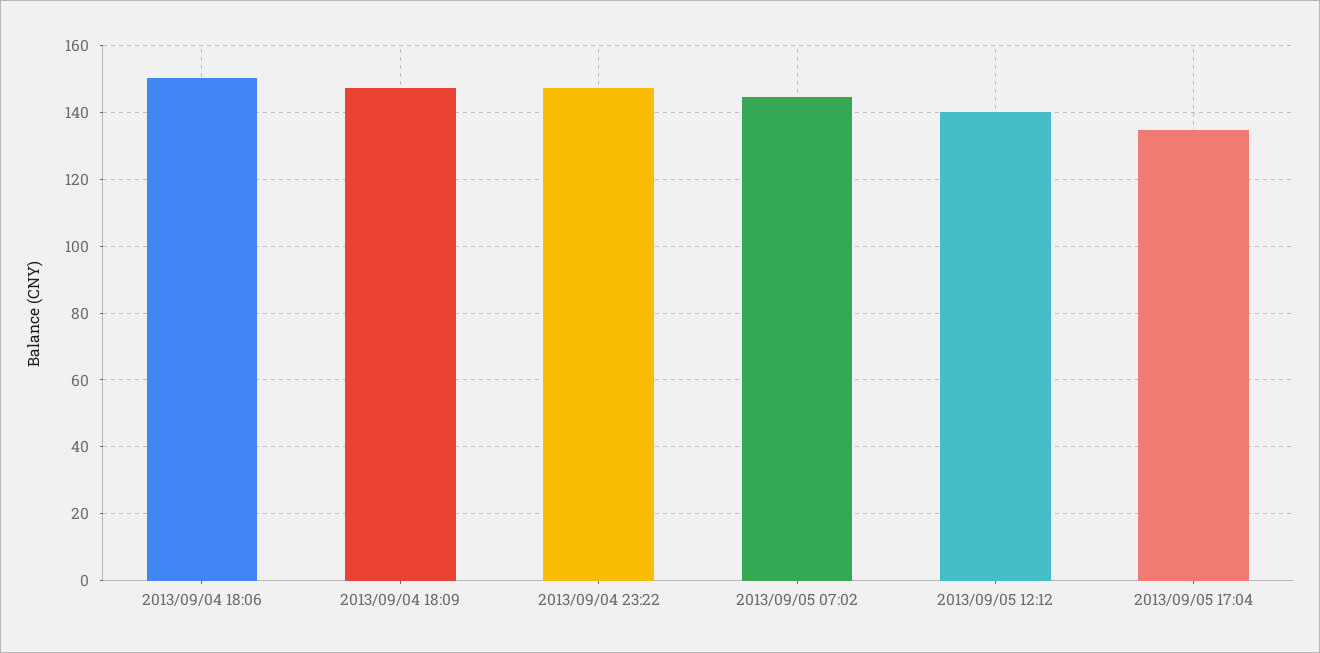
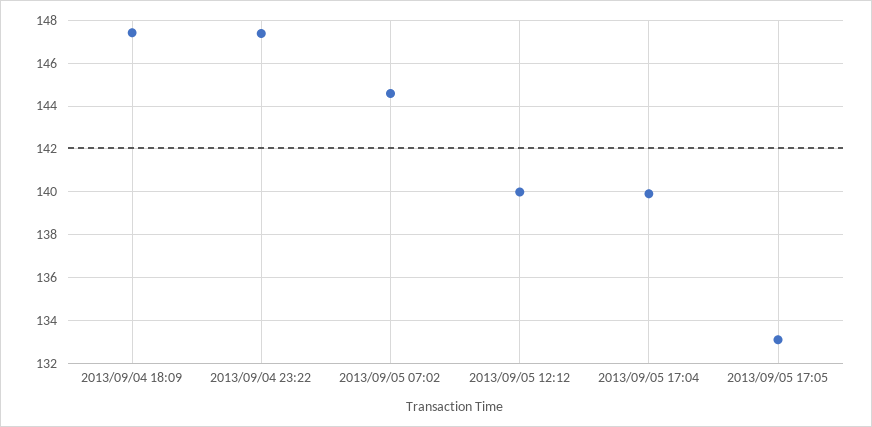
2013/09/04 18:06: 150 -> none
2013/09/05 17:04: 134 -> 140
2013/09/05 17:05: none -> 133

